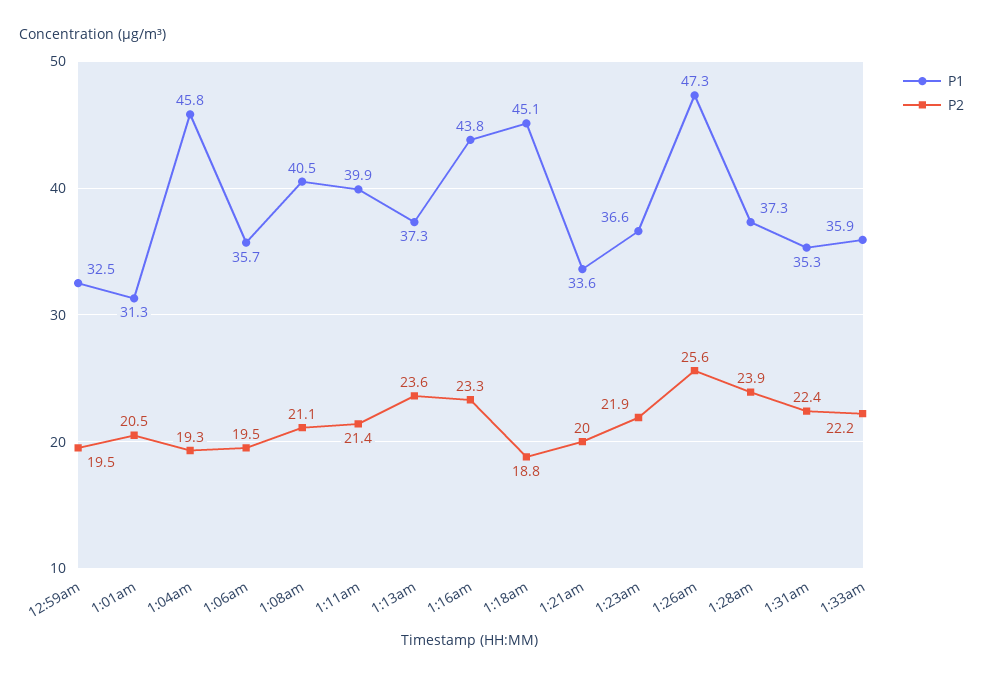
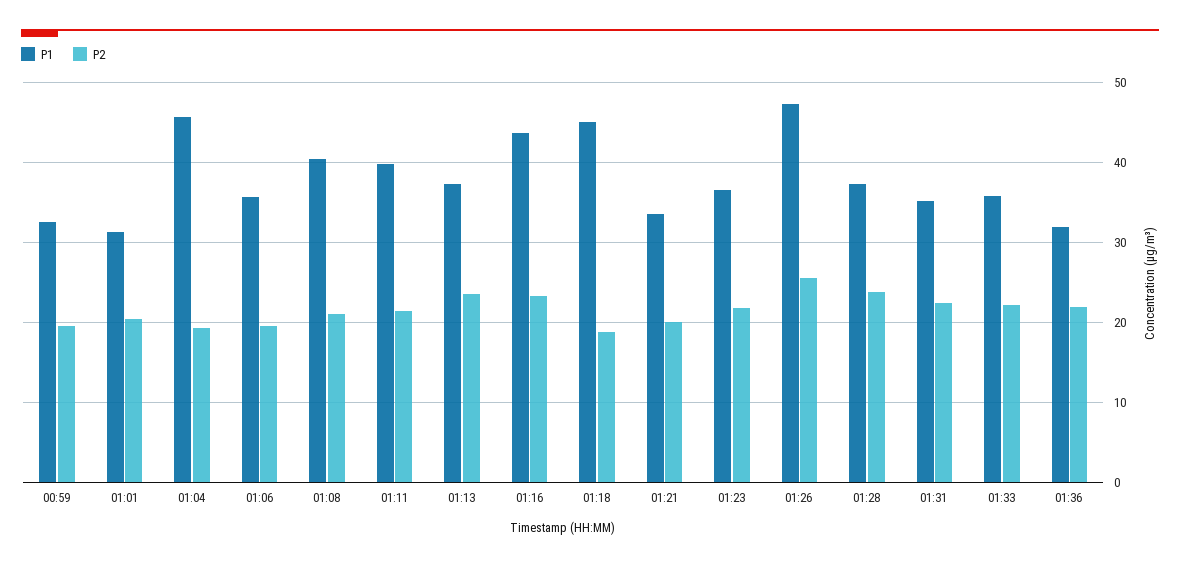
P1, 01:36: none -> 32
P2, 01:36: none -> 22

